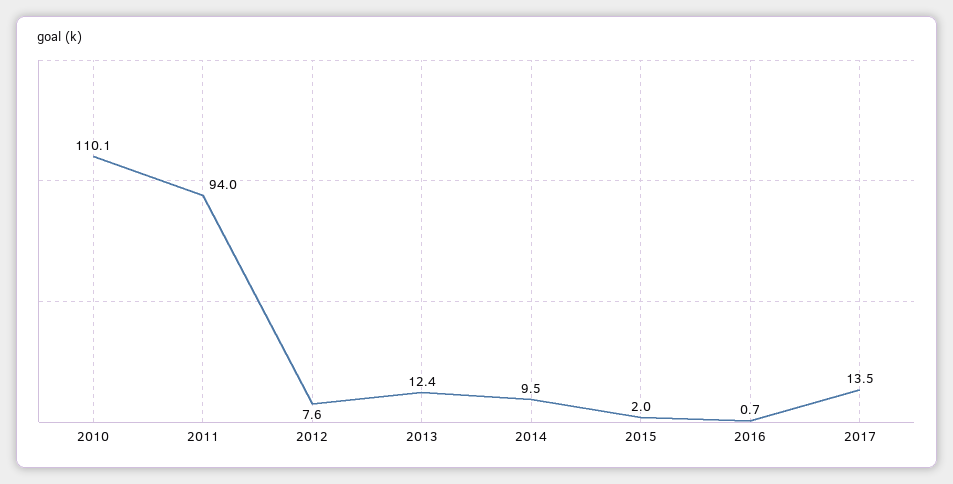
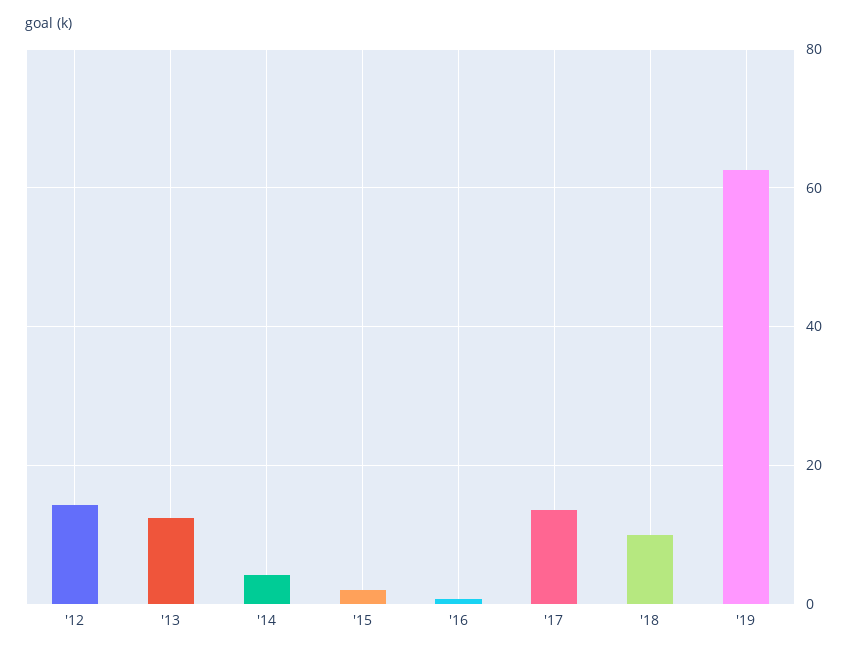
2010: 110.1 -> none
2011: 94 -> none
2012: 7.6 -> 14
2014: 9.5 -> 4
'18: none -> 10
'19: none -> 62

